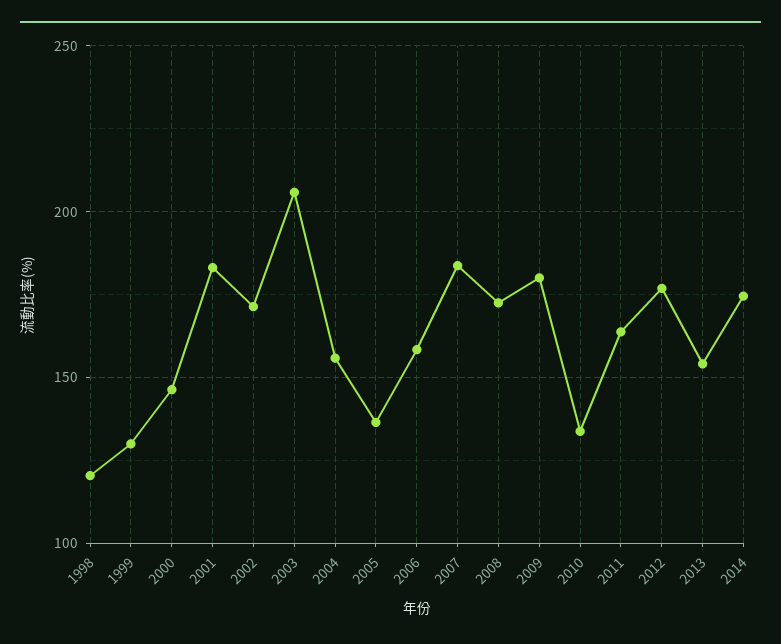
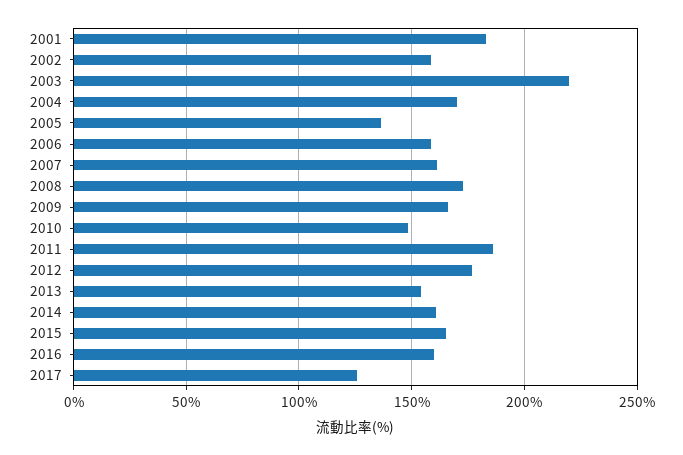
1998: 120 -> none
1999: 130 -> none
2000: 145 -> none
2002: 170 -> 160
2003: 205 -> 220
2004: 155 -> 170
2007: 185 -> 160
2009: 180 -> 165
2010: 135 -> 150
2011: 165 -> 185
2014: 175 -> 160
2015: none -> 165
2016: none -> 160
2017: none -> 125

